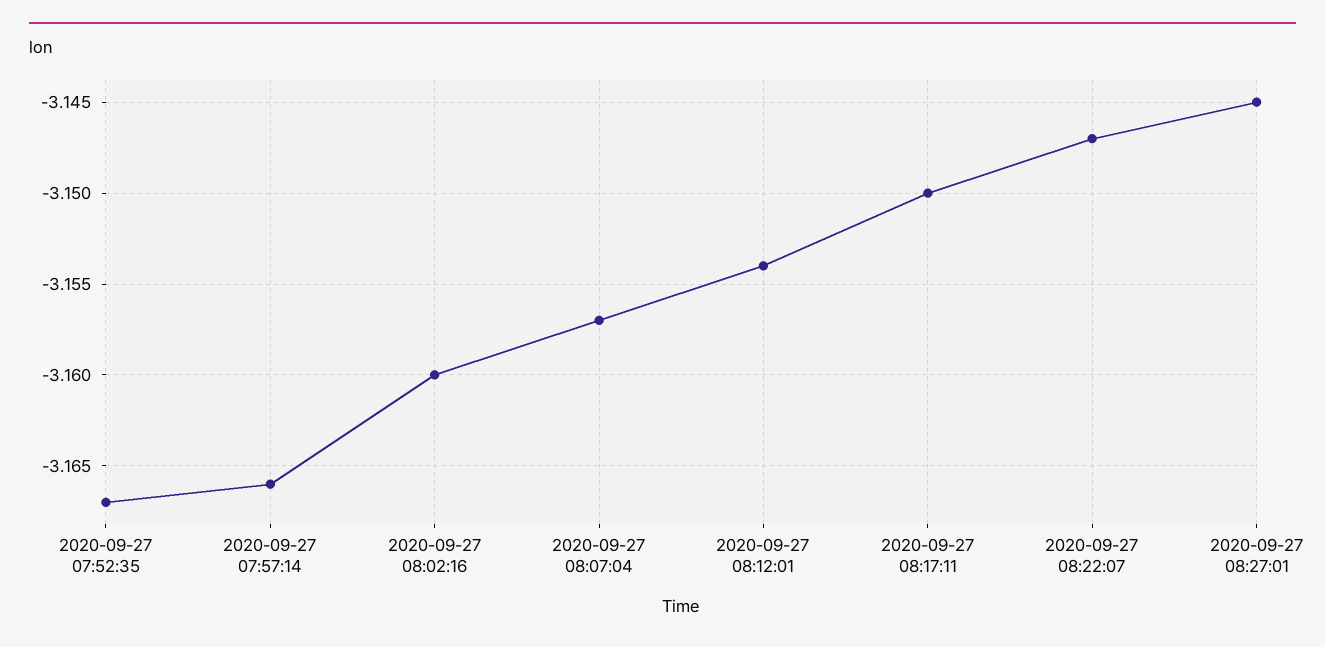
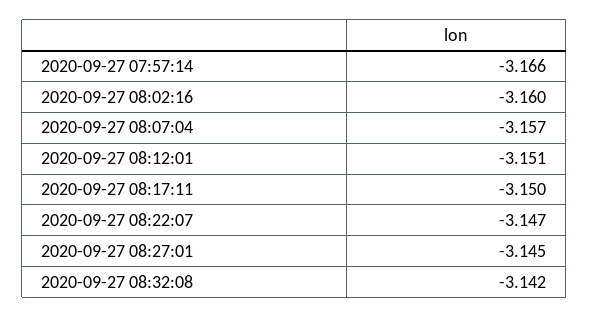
2020-09-27 07:52:35: -3.167 -> none
2020-09-27 08:12:01: -3.154 -> -3.151
2020-09-27 08:32:08: none -> -3.142

